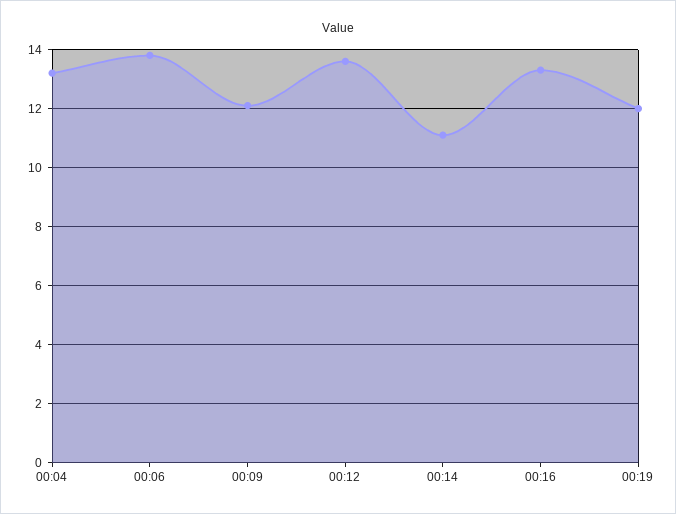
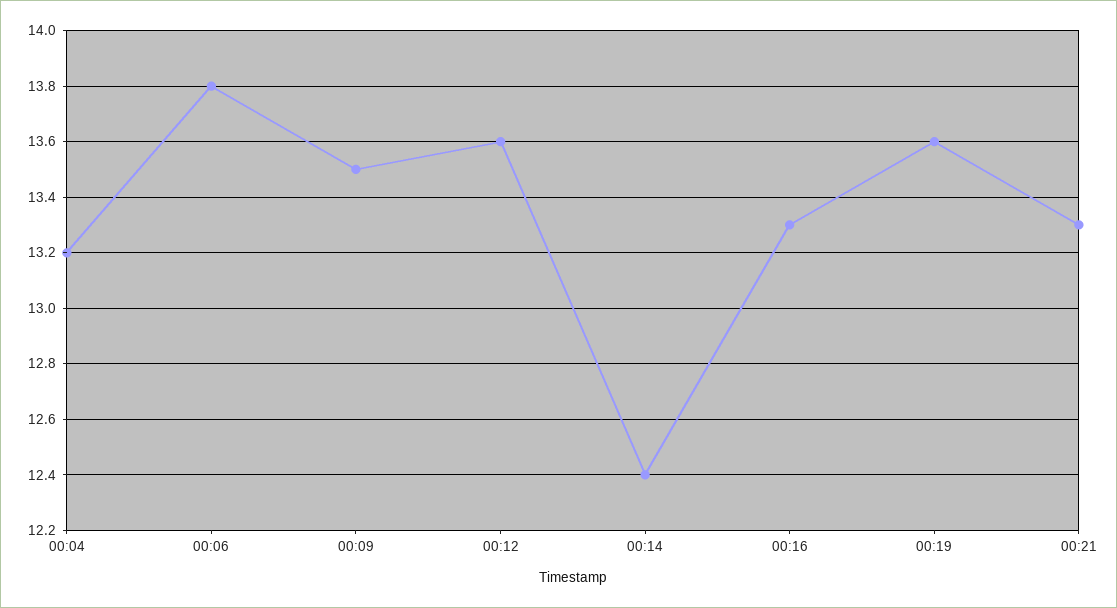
00:09: 12 -> 13.5
00:14: 11 -> 12.4
00:19: 12 -> 13.6
00:21: none -> 13.3

